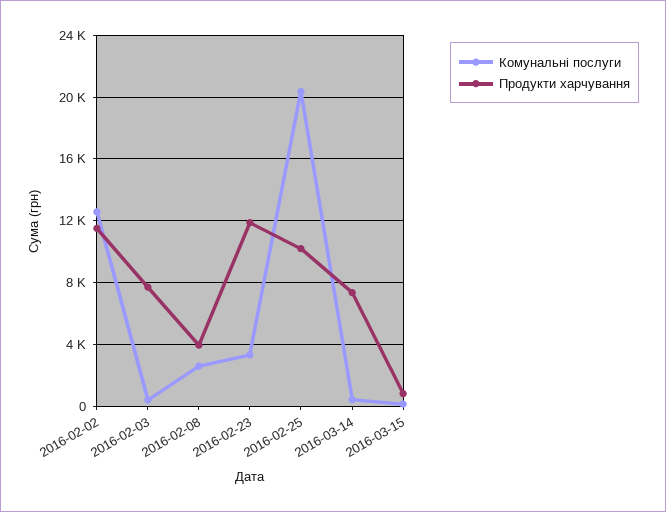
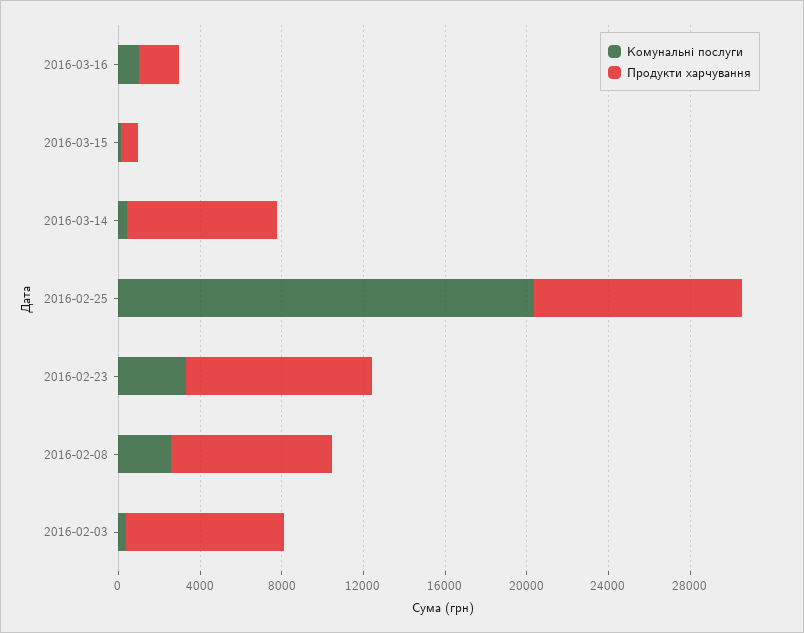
Комунальні послуги, 2016-02-02: 12500 -> none
Продукти харчування, 2016-02-02: 11500 -> none
Продукти харчування, 2016-02-08: 4000 -> 8000
Продукти харчування, 2016-02-23: 12000 -> 9000
Комунальні послуги, 2016-03-16: none -> 1000
Продукти харчування, 2016-03-16: none -> 2000

